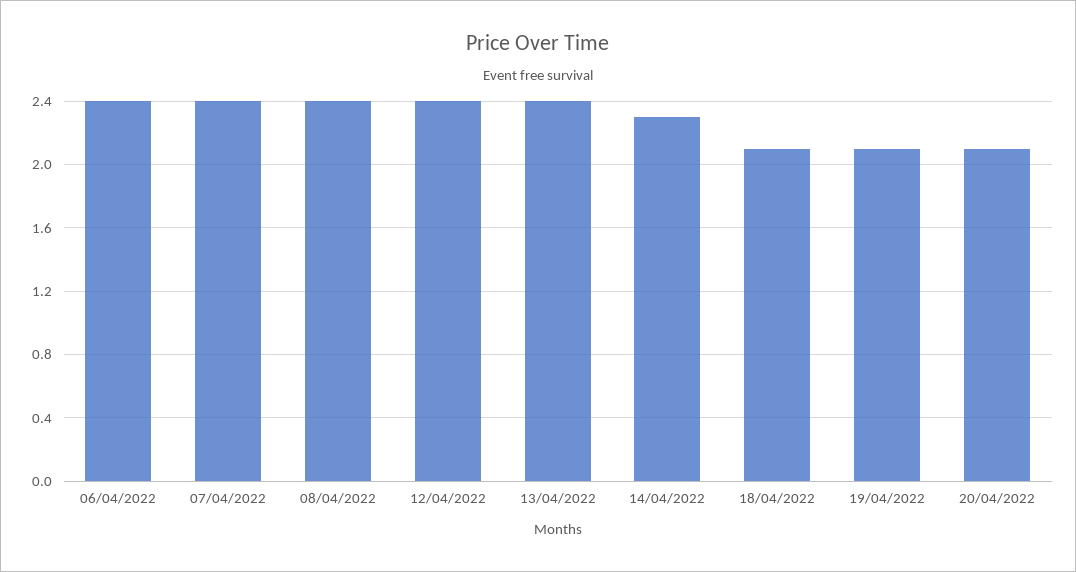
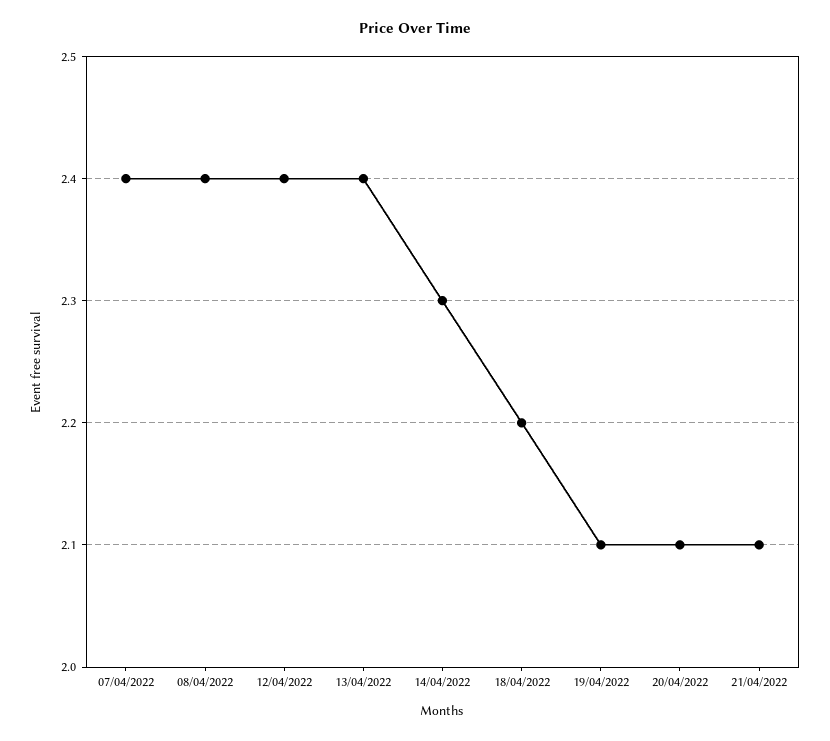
06/04/2022: 2.4 -> none
18/04/2022: 2.1 -> 2.2
21/04/2022: none -> 2.1

